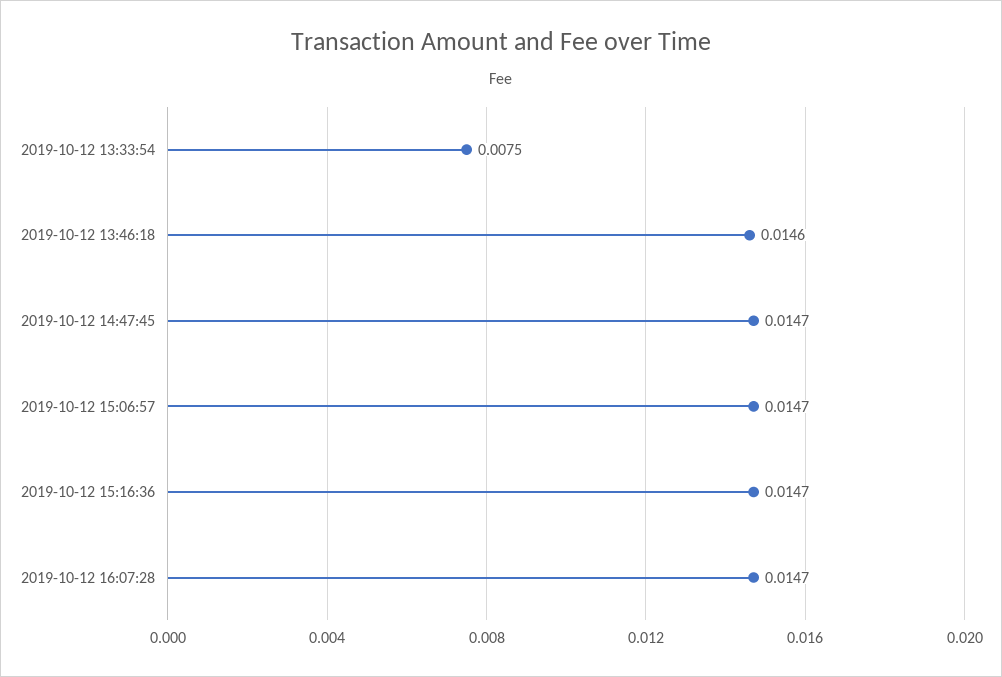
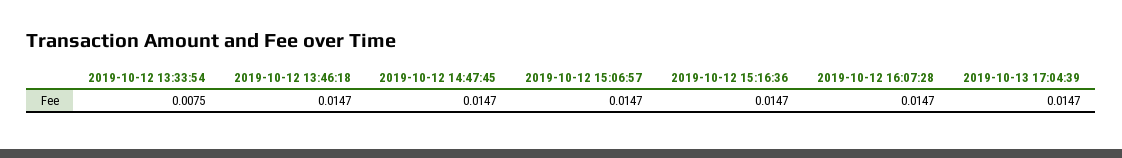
2019-10-12 13:46:18: 0.0146 -> 0.0147
2019-10-13 17:04:39: none -> 0.0147

